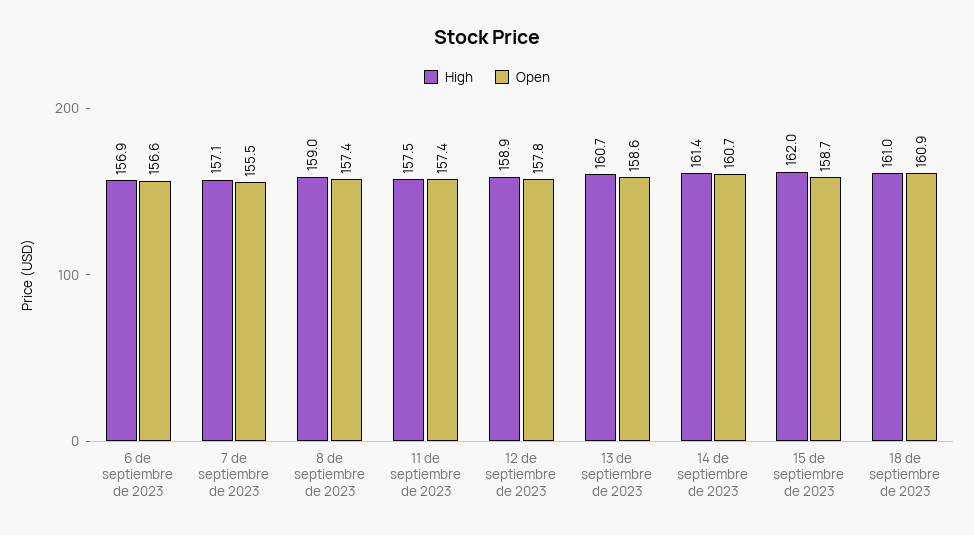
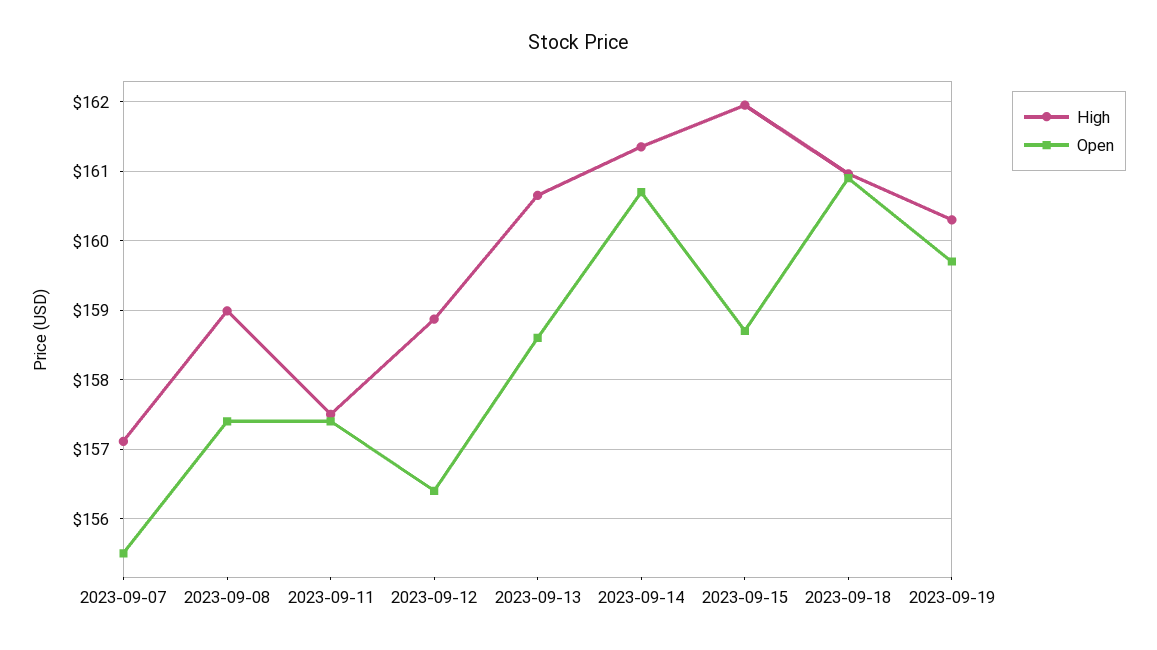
High, 6 de septiembre de 2023: 156.9 -> none
Open, 6 de septiembre de 2023: 156.6 -> none
Open, 12 de septiembre de 2023: 157.8 -> 156.4
High, 2023-09-19: none -> 160.3
Open, 2023-09-19: none -> 159.7

